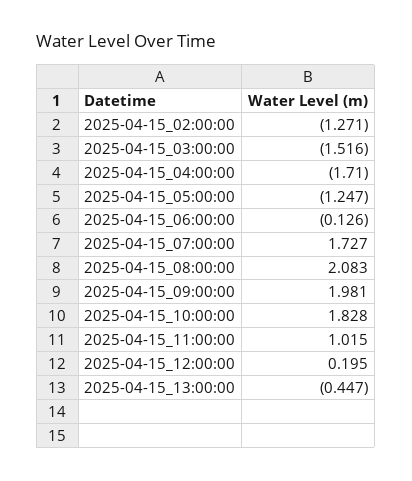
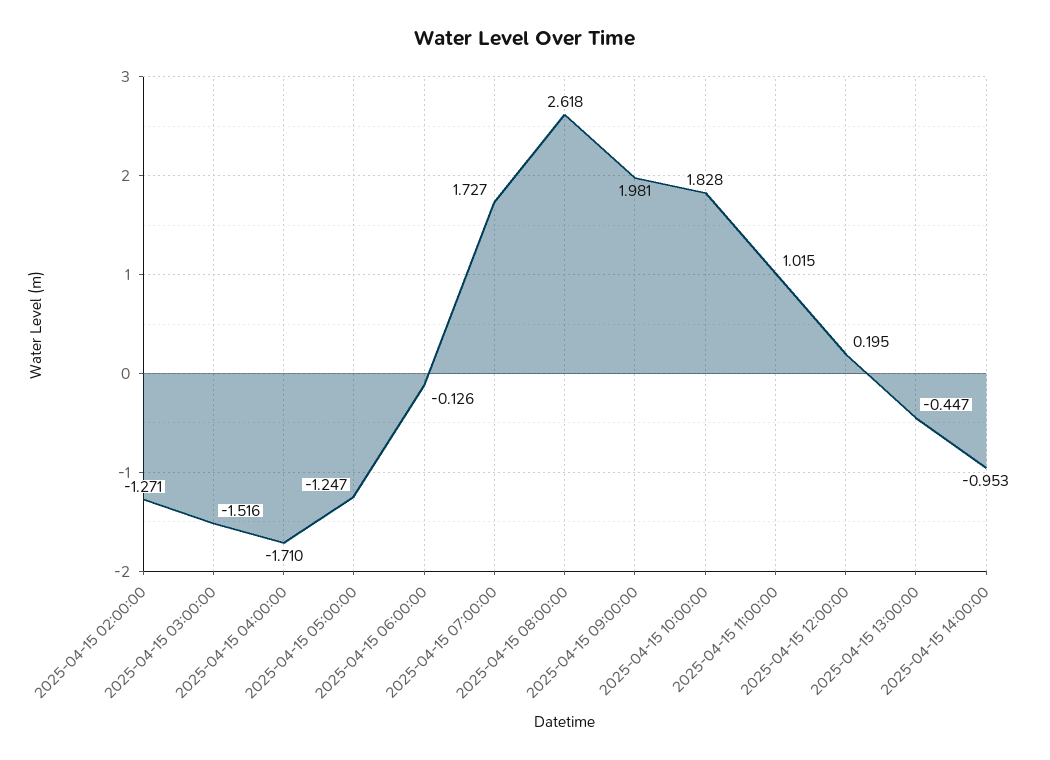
2025-04-15_08:00:00: 2.083 -> 2.618
2025-04-15 14:00:00: none -> -0.953

